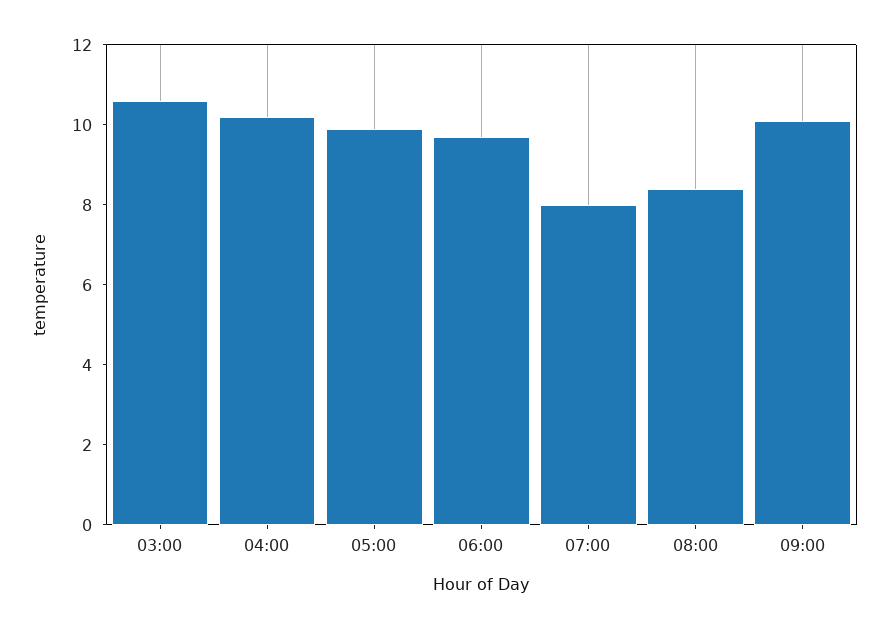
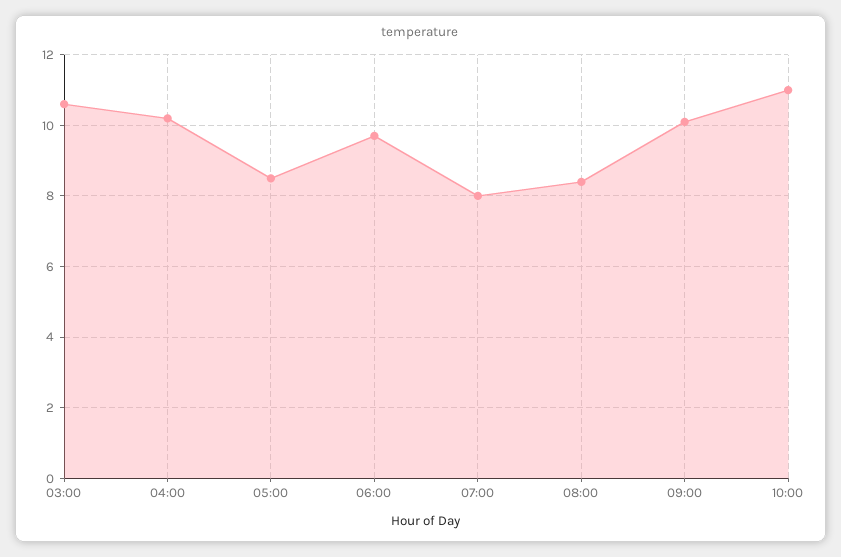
05:00: 10 -> 8.5
10:00: none -> 11

